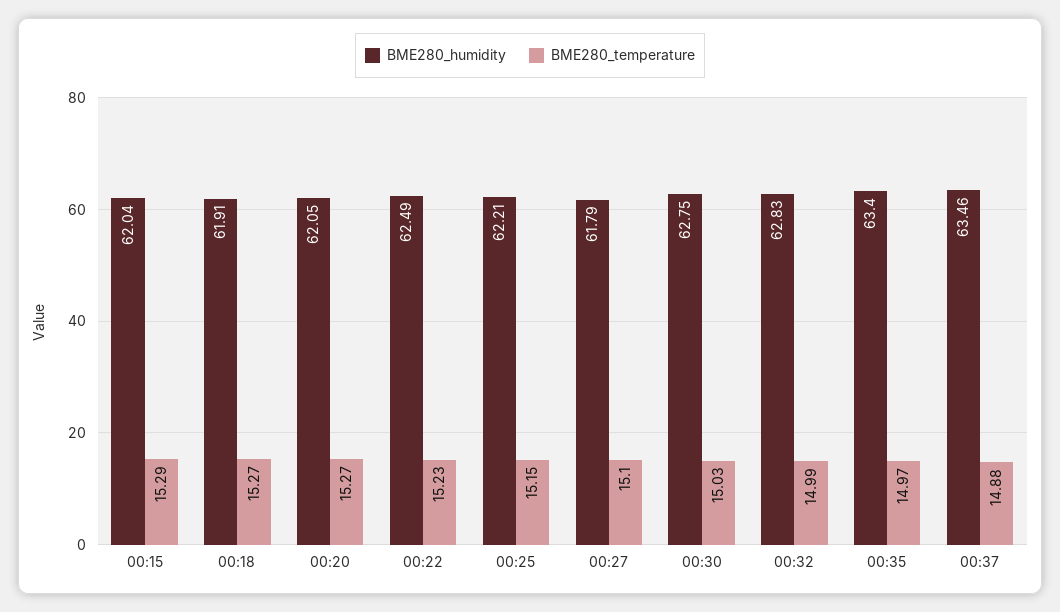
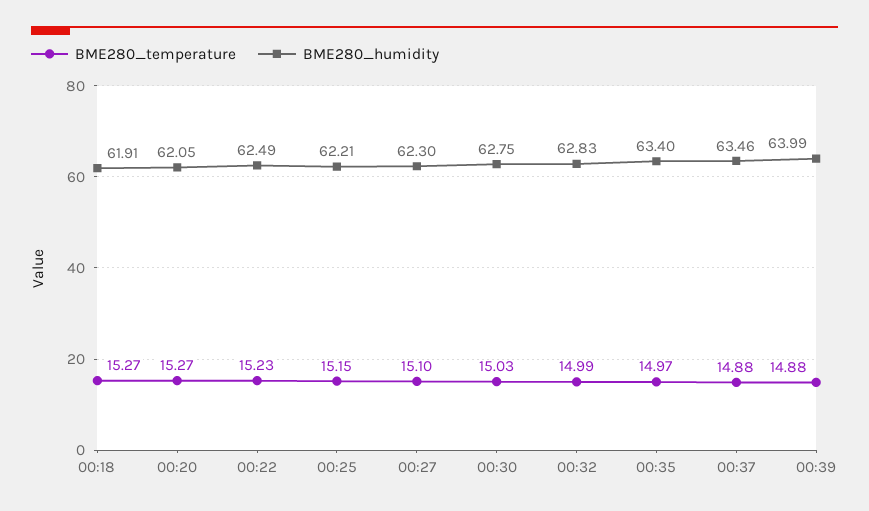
BME280_humidity, 00:15: 62.04 -> none
BME280_temperature, 00:15: 15.29 -> none
BME280_humidity, 00:27: 61.79 -> 62.3
BME280_temperature, 00:39: none -> 14.88
BME280_humidity, 00:39: none -> 63.99

